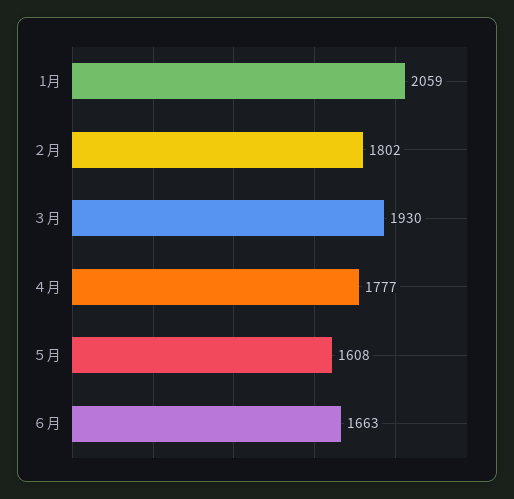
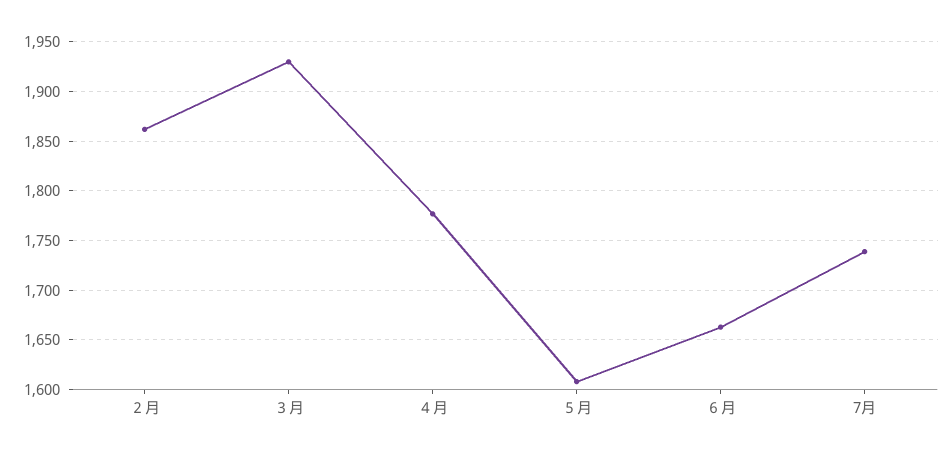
1月: 2059 -> none
２月: 1802 -> 1860
7月: none -> 1740

